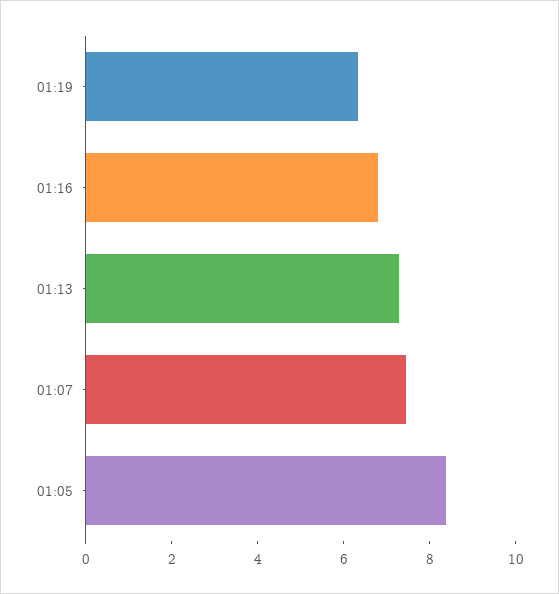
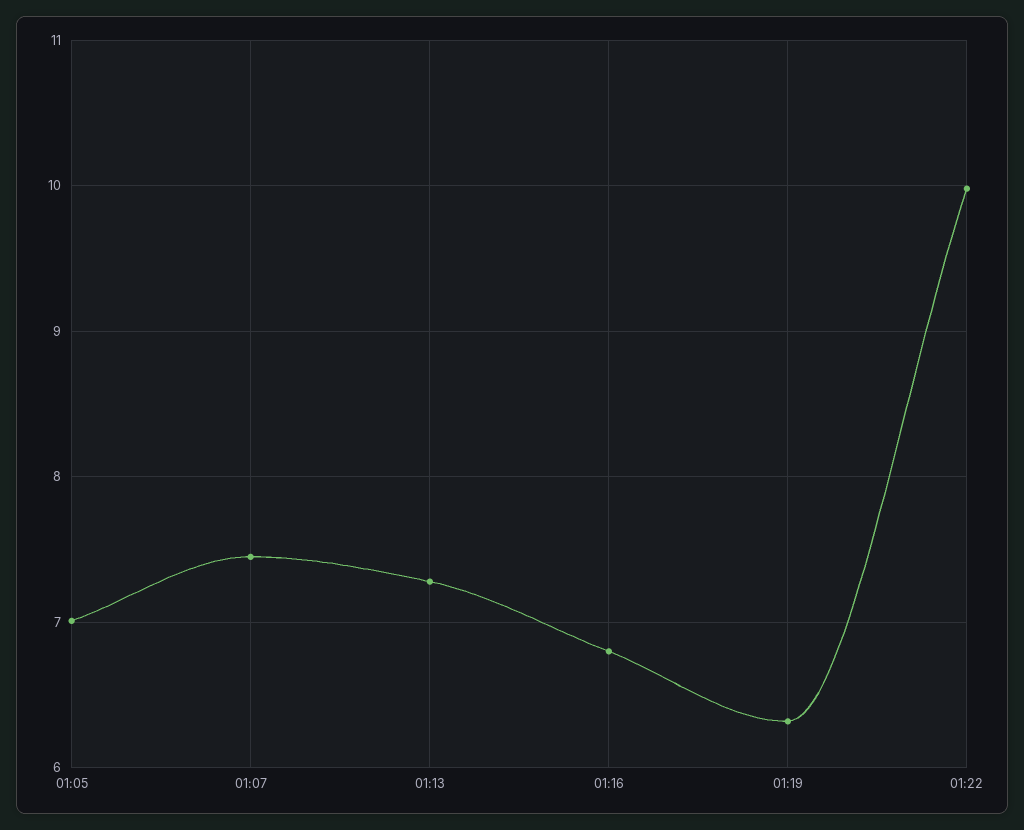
01:05: 8.5 -> 7
01:22: none -> 10

